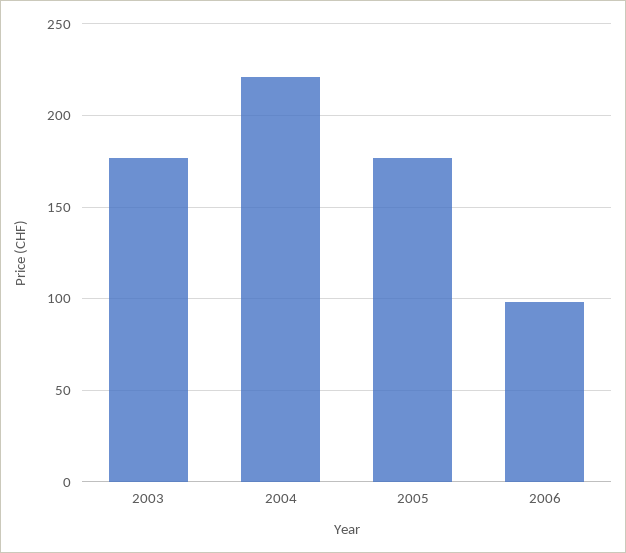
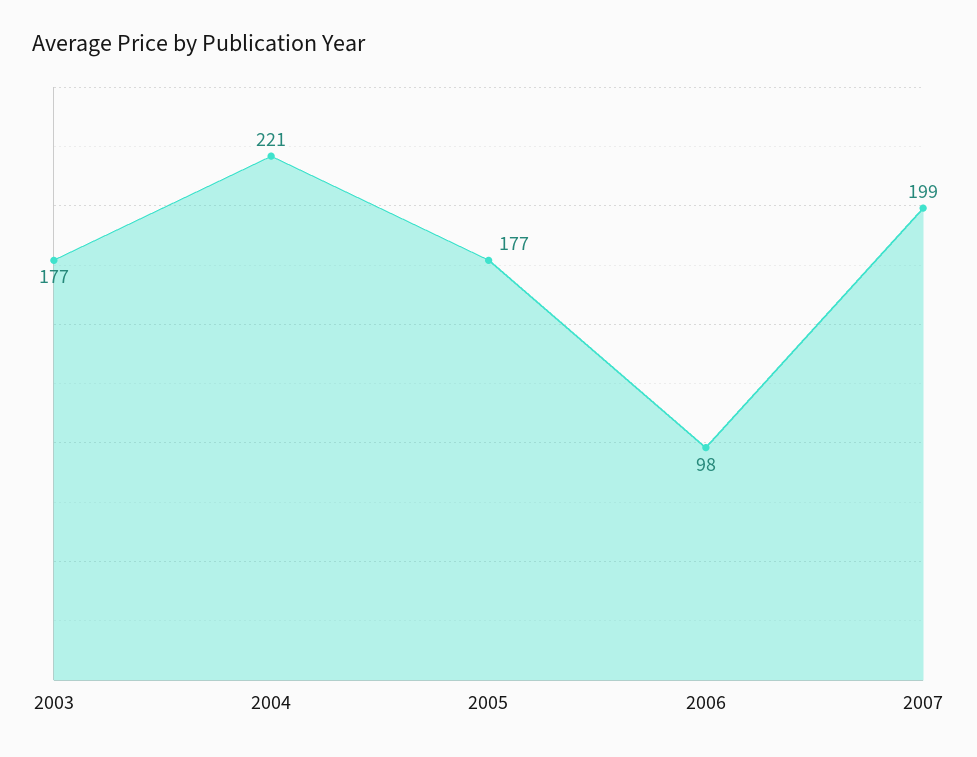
2007: none -> 199

